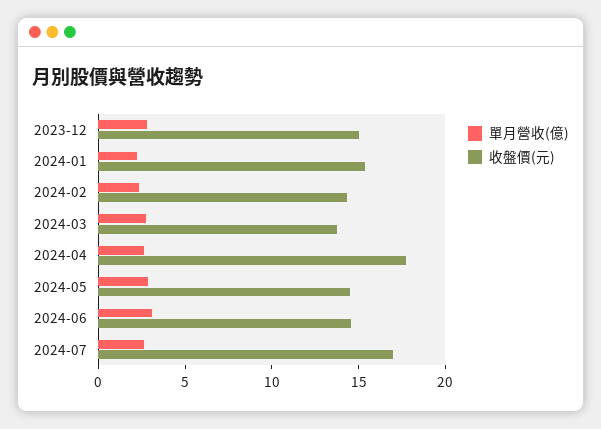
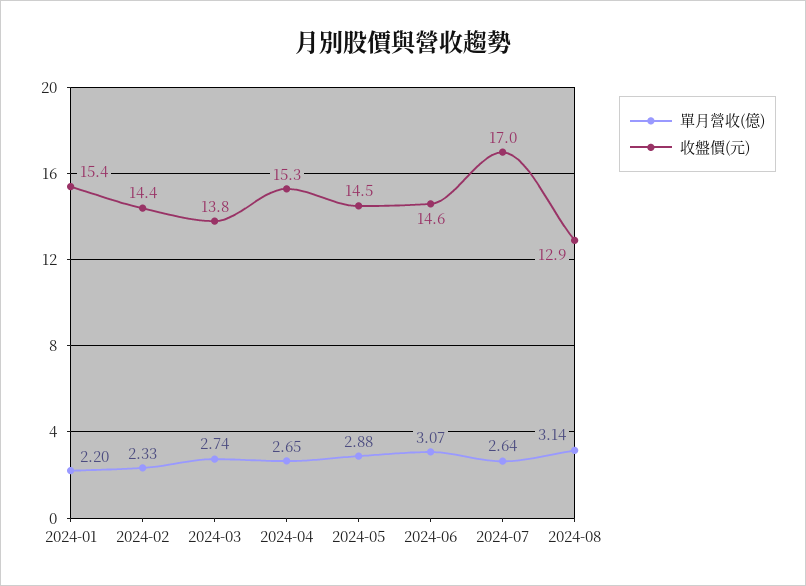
單月營收(億), 2023-12: 3 -> none
收盤價(元), 2023-12: 15 -> none
收盤價(元), 2024-04: 18 -> 15.3
單月營收(億), 2024-08: none -> 3.14
收盤價(元), 2024-08: none -> 12.9

